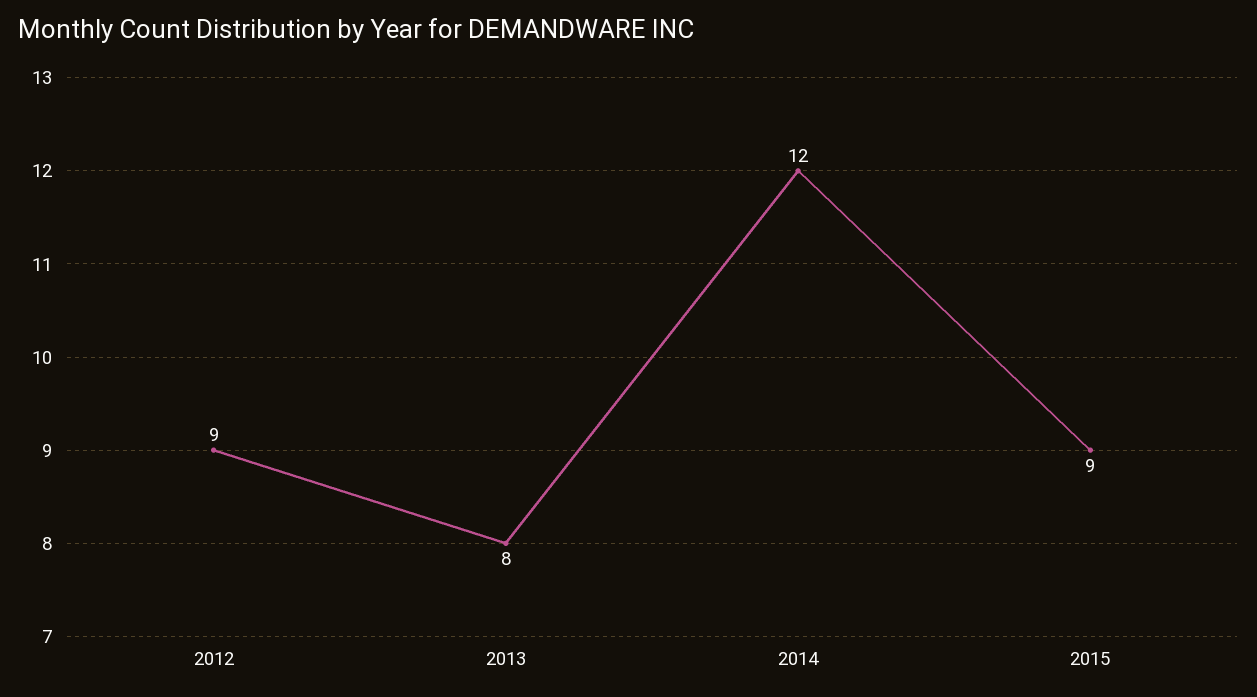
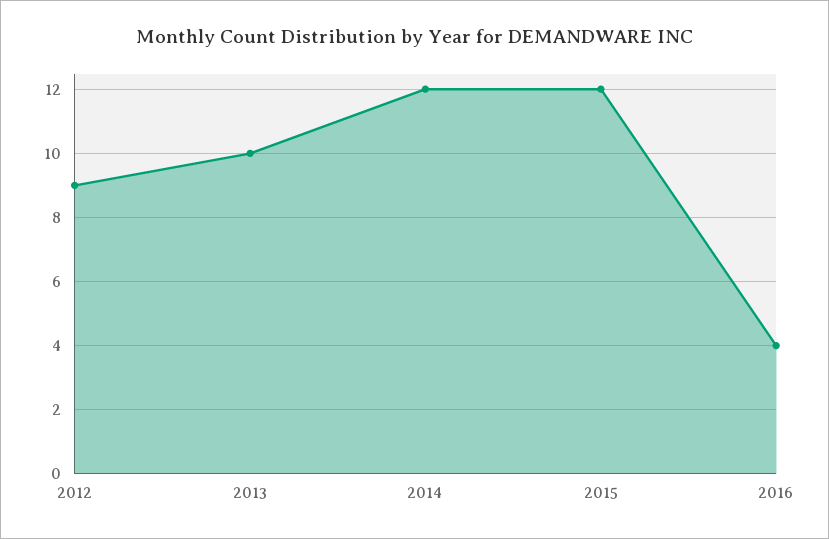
2013: 8 -> 10
2015: 9 -> 12
2016: none -> 4

